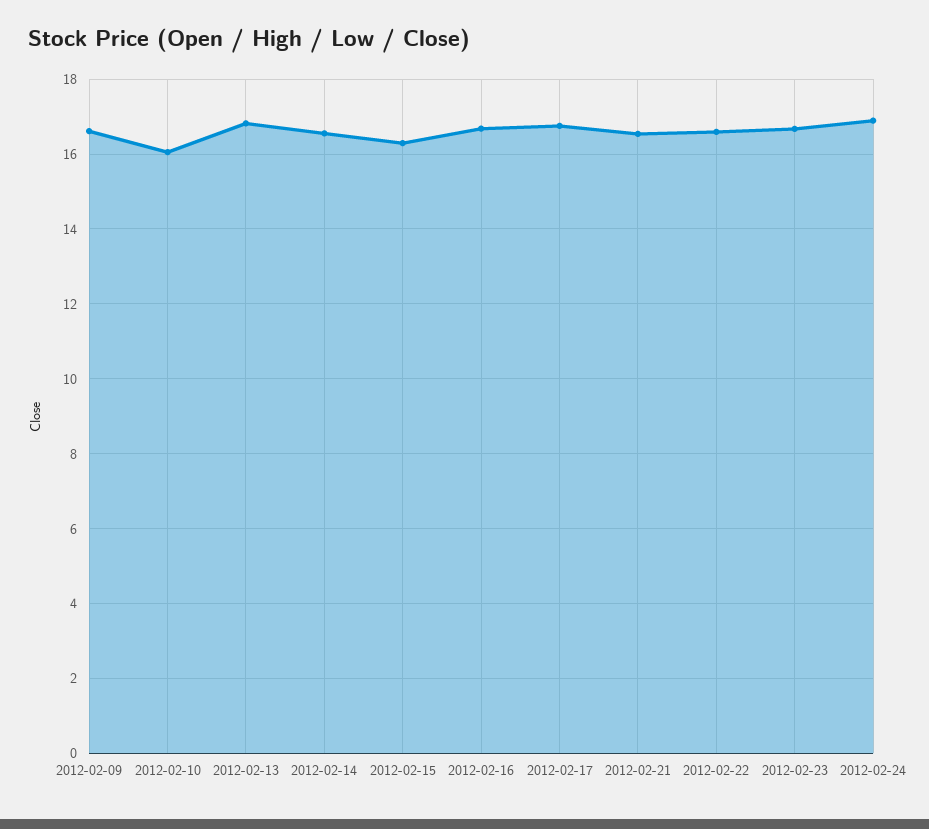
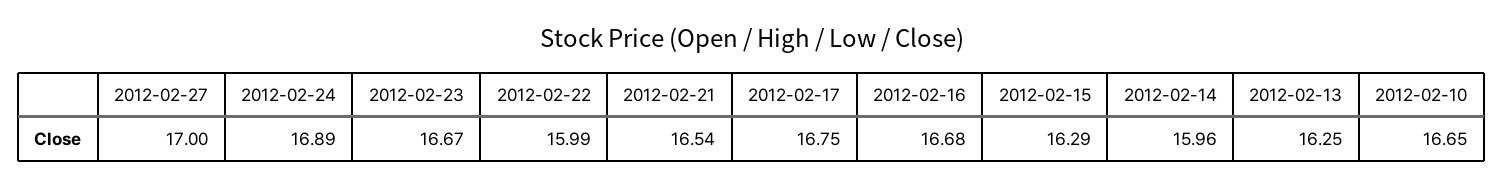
2012-02-09: 16.6 -> none
2012-02-10: 16 -> 16.65
2012-02-13: 16.8 -> 16.25
2012-02-14: 16.6 -> 15.96
2012-02-22: 16.6 -> 15.99
2012-02-27: none -> 17

